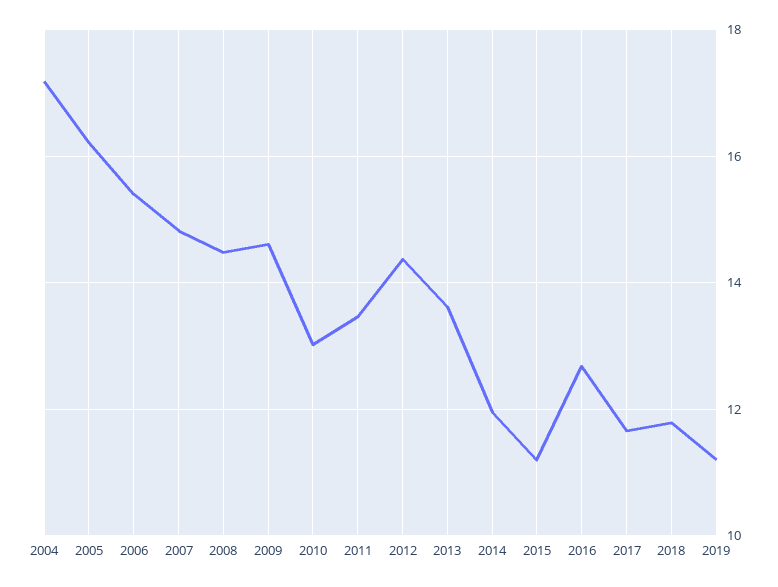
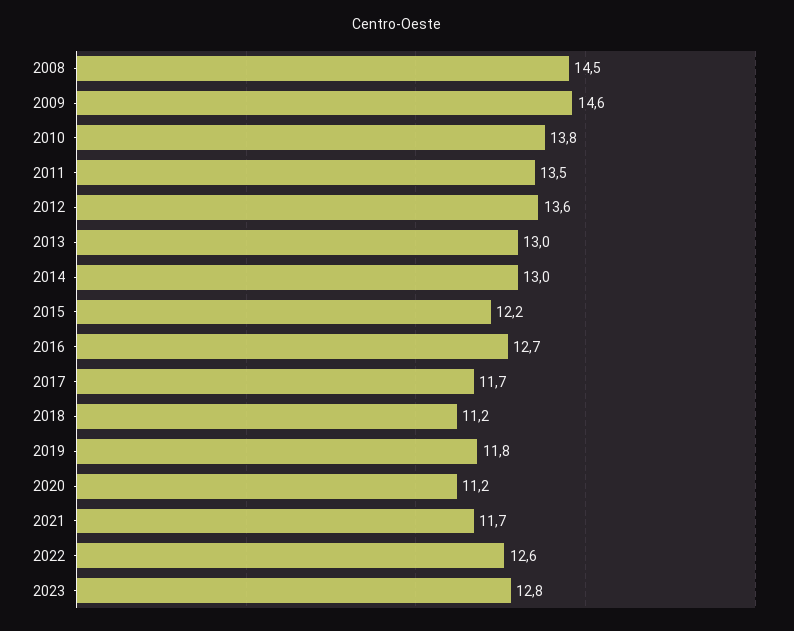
2004: 17.2 -> none
2005: 16.2 -> none
2006: 15.4 -> none
2007: 14.8 -> none
2010: 13 -> 13.8
2012: 14.4 -> 13.6
2013: 13.6 -> 13
2014: 12 -> 13
2015: 11.2 -> 12.2
2018: 11.8 -> 11.2
2019: 11.2 -> 11.8
2020: none -> 11.2
2021: none -> 11.7
2022: none -> 12.6
2023: none -> 12.8

